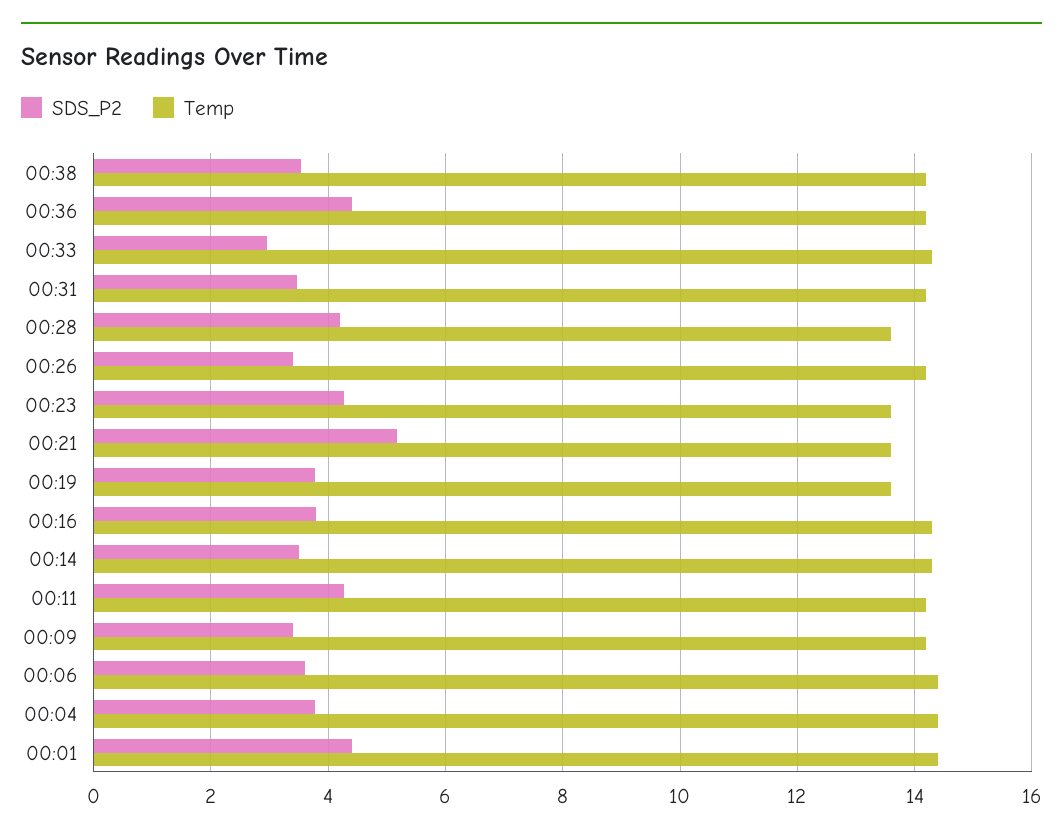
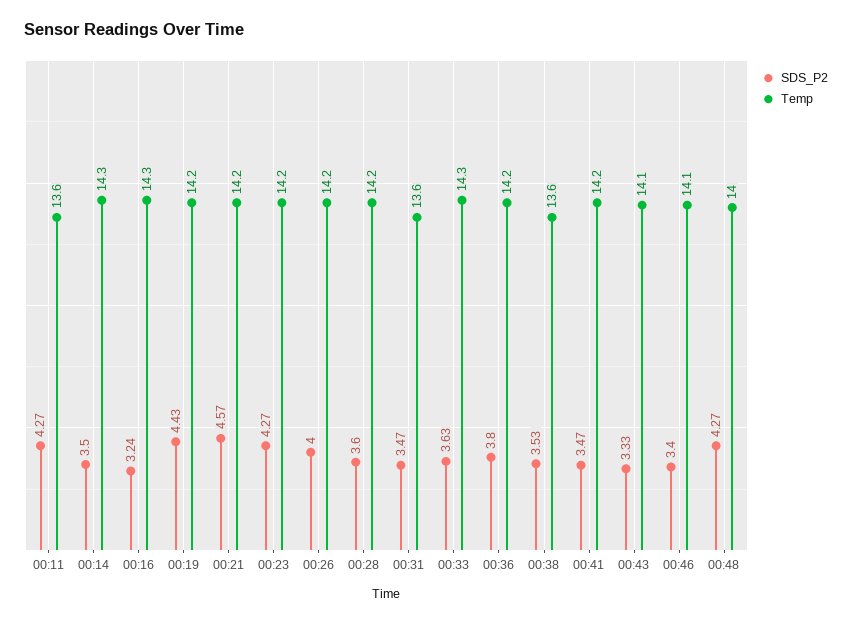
Temp, 00:38: 14.2 -> 13.6
SDS_P2, 00:36: 4.4 -> 3.8
SDS_P2, 00:33: 3 -> 3.63
Temp, 00:31: 14.2 -> 13.6
SDS_P2, 00:28: 4.2 -> 3.6
Temp, 00:28: 13.6 -> 14.2
SDS_P2, 00:26: 3.4 -> 4
Temp, 00:23: 13.6 -> 14.2
SDS_P2, 00:21: 5.2 -> 4.57
Temp, 00:21: 13.6 -> 14.2
SDS_P2, 00:19: 3.8 -> 4.43
Temp, 00:19: 13.6 -> 14.2
SDS_P2, 00:16: 3.8 -> 3.24
Temp, 00:11: 14.2 -> 13.6
SDS_P2, 00:09: 3.4 -> none
Temp, 00:09: 14.2 -> none
SDS_P2, 00:06: 3.6 -> none
Temp, 00:06: 14.4 -> none
SDS_P2, 00:04: 3.8 -> none
Temp, 00:04: 14.4 -> none
SDS_P2, 00:01: 4.4 -> none
Temp, 00:01: 14.4 -> none
SDS_P2, 00:41: none -> 3.47
Temp, 00:41: none -> 14.2
SDS_P2, 00:43: none -> 3.33
Temp, 00:43: none -> 14.1
SDS_P2, 00:46: none -> 3.4
Temp, 00:46: none -> 14.1
SDS_P2, 00:48: none -> 4.27
Temp, 00:48: none -> 14

